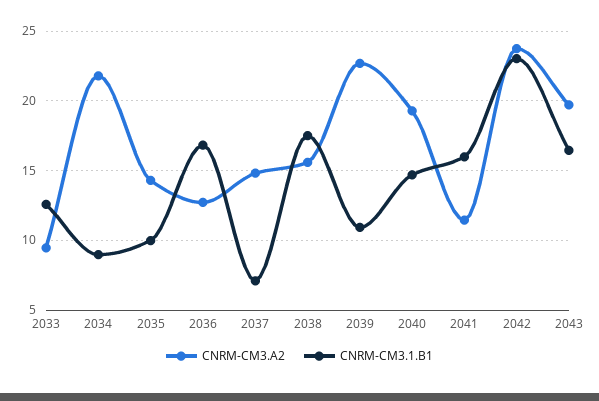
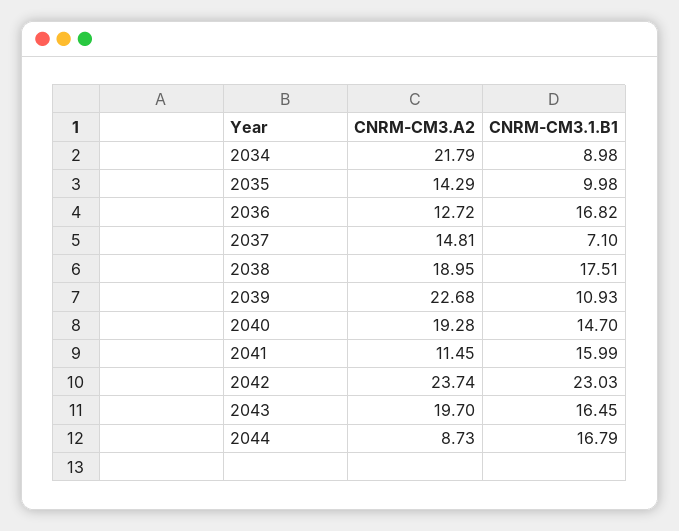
CNRM-CM3.A2, 2033: 9.5 -> none
CNRM-CM3.1.B1, 2033: 12.5 -> none
CNRM-CM3.A2, 2038: 15.5 -> 18.95
CNRM-CM3.A2, 2044: none -> 8.73
CNRM-CM3.1.B1, 2044: none -> 16.79

